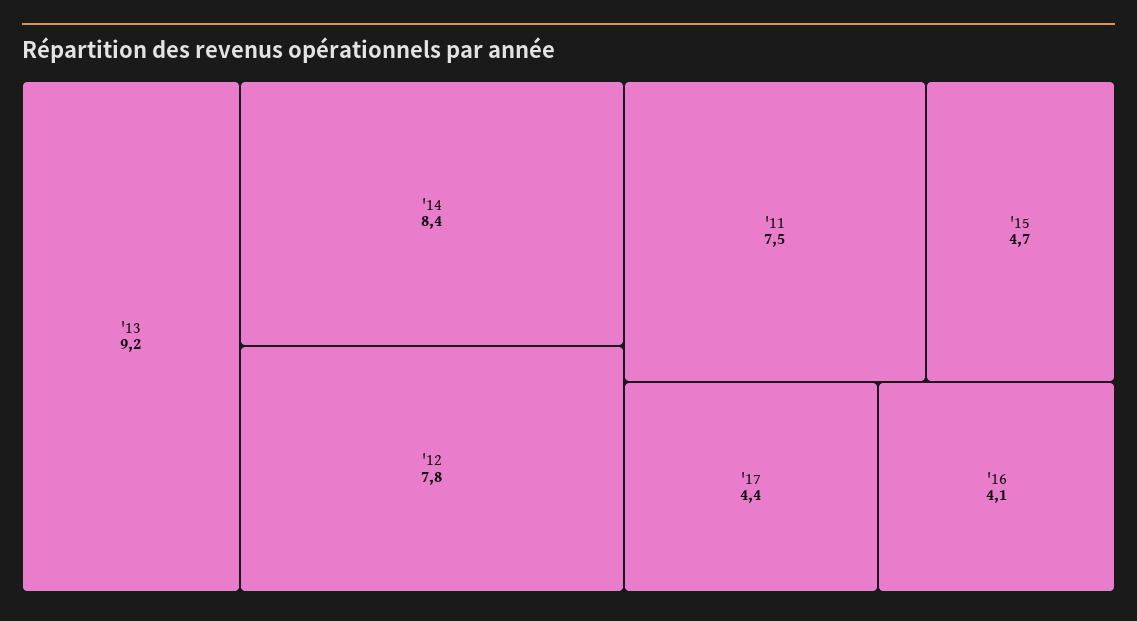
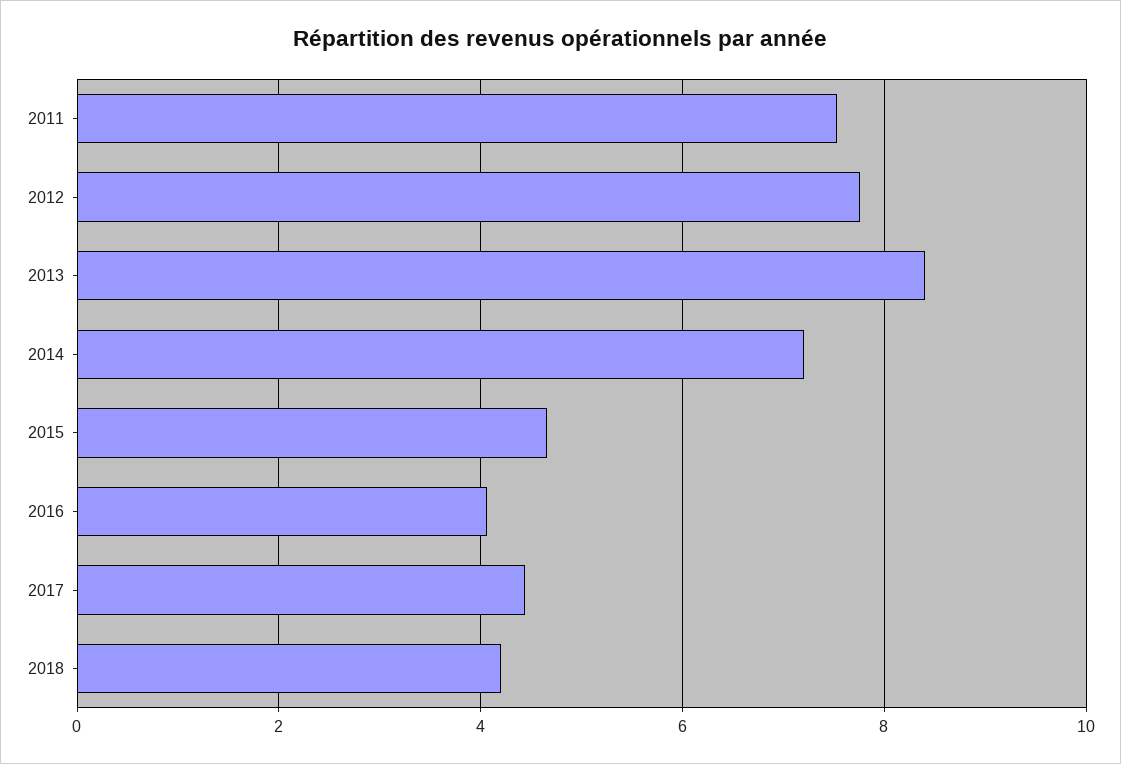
'13: 9.2 -> 8.4
'14: 8.4 -> 7.2
2018: none -> 4.2

